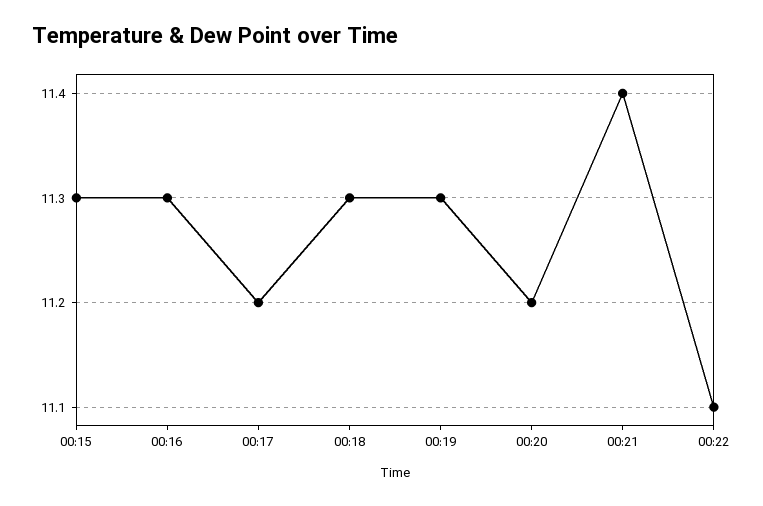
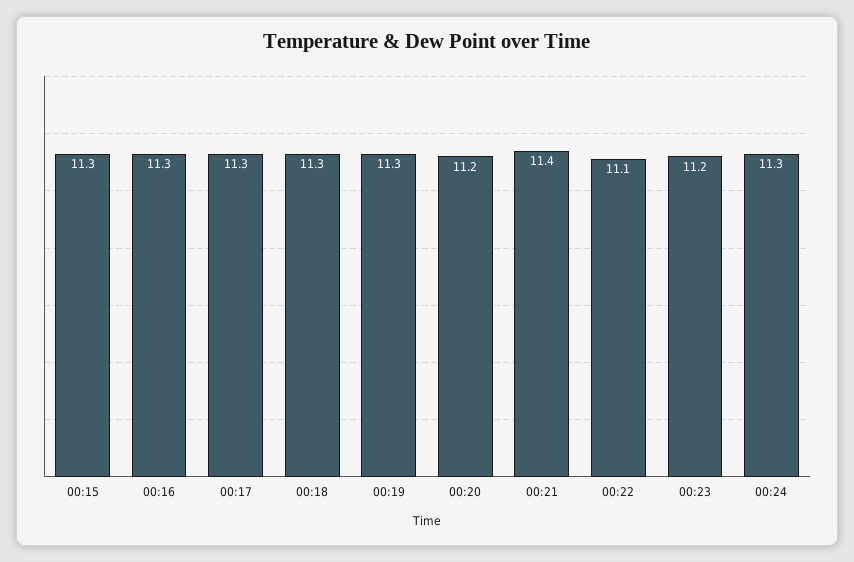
00:17: 11.2 -> 11.3
00:23: none -> 11.2
00:24: none -> 11.3

